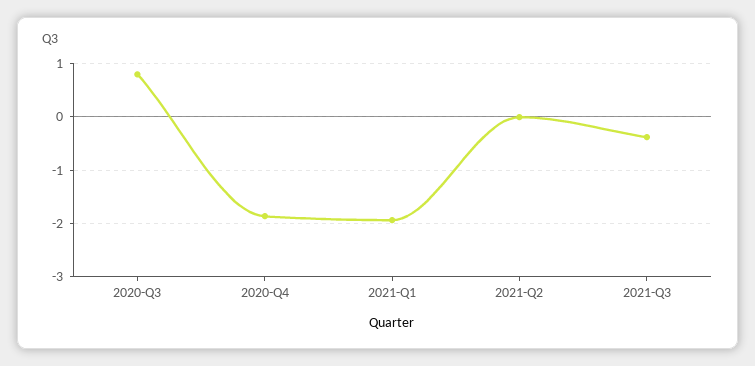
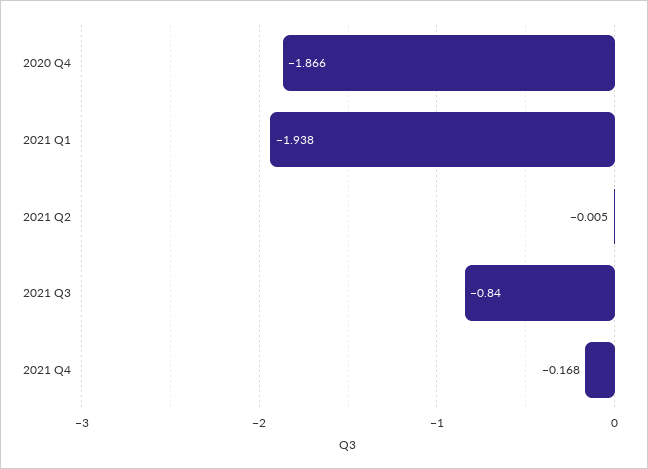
2020-Q3: 0.8 -> none
2021-Q3: -0.4 -> -0.84
2021 Q4: none -> -0.168

